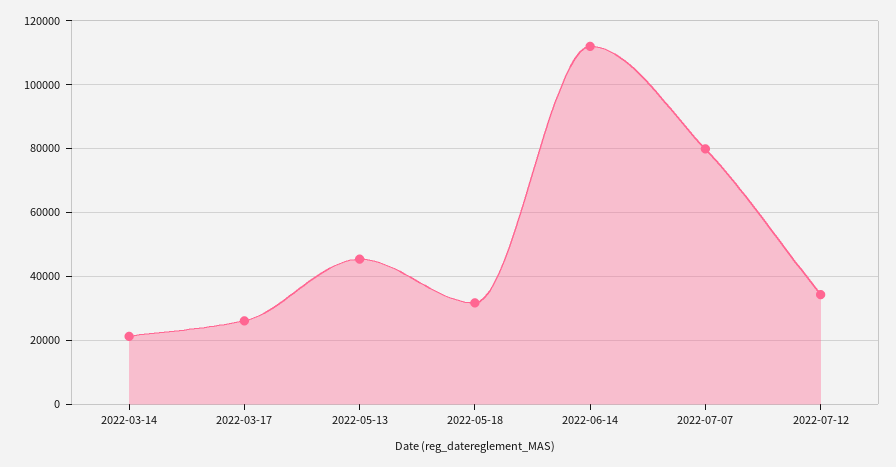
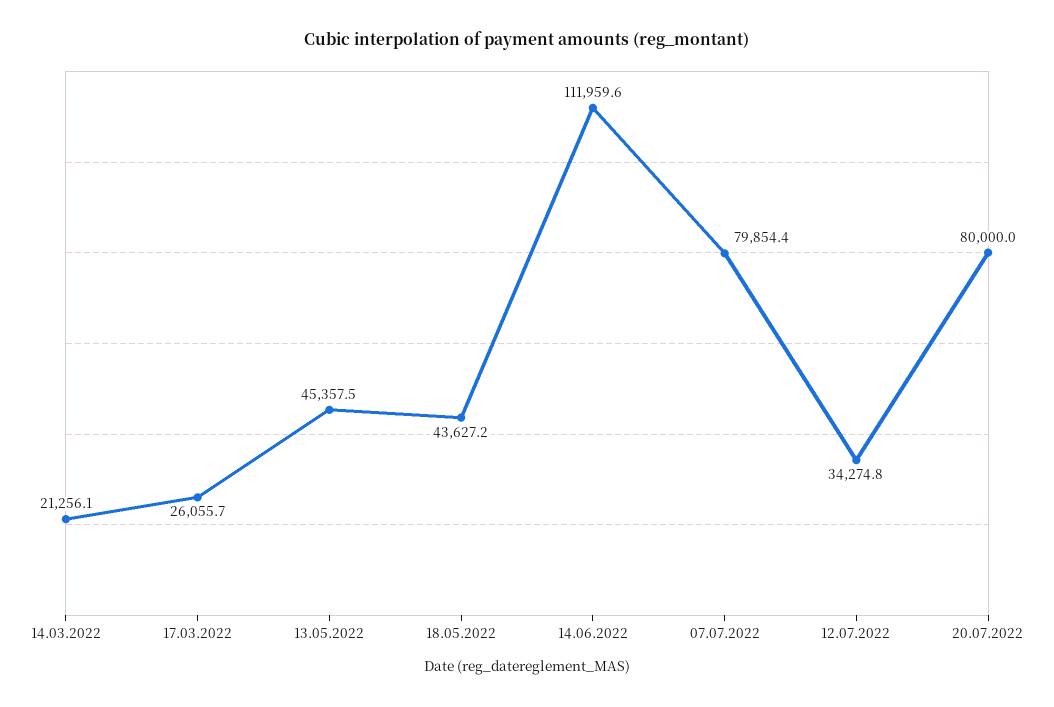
2022-05-18: 32000 -> 43627.2
20.07.2022: none -> 80000

